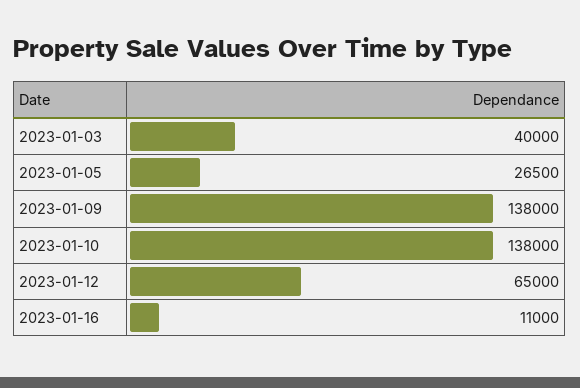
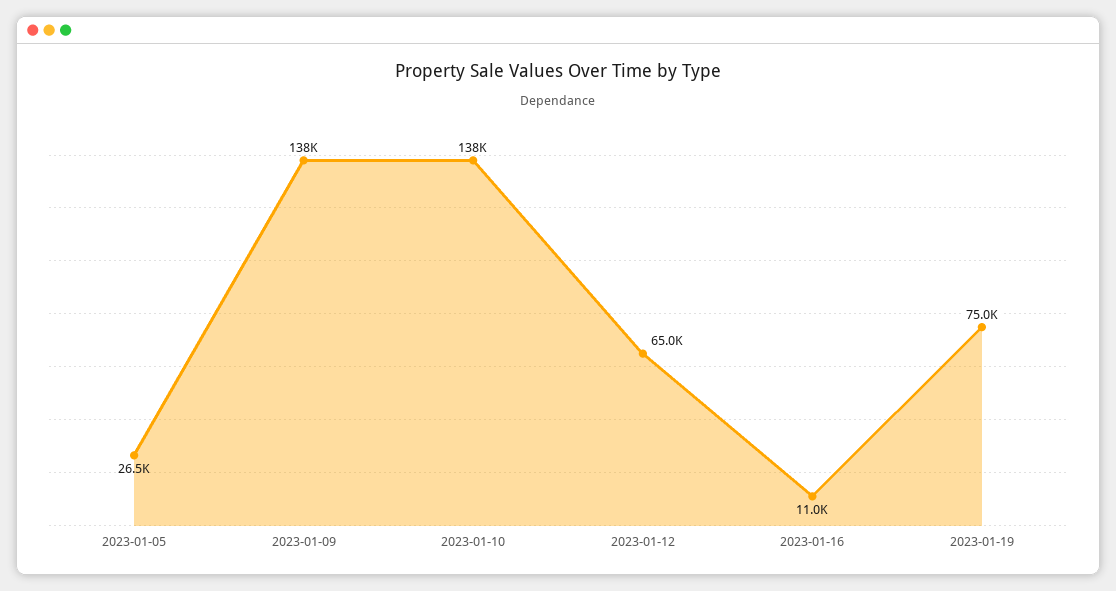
2023-01-03: 40000 -> none
2023-01-19: none -> 75000

